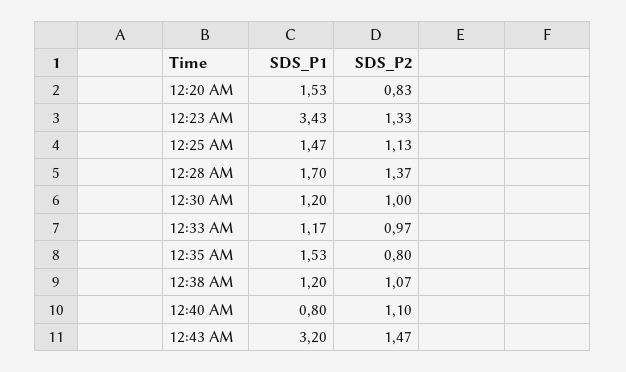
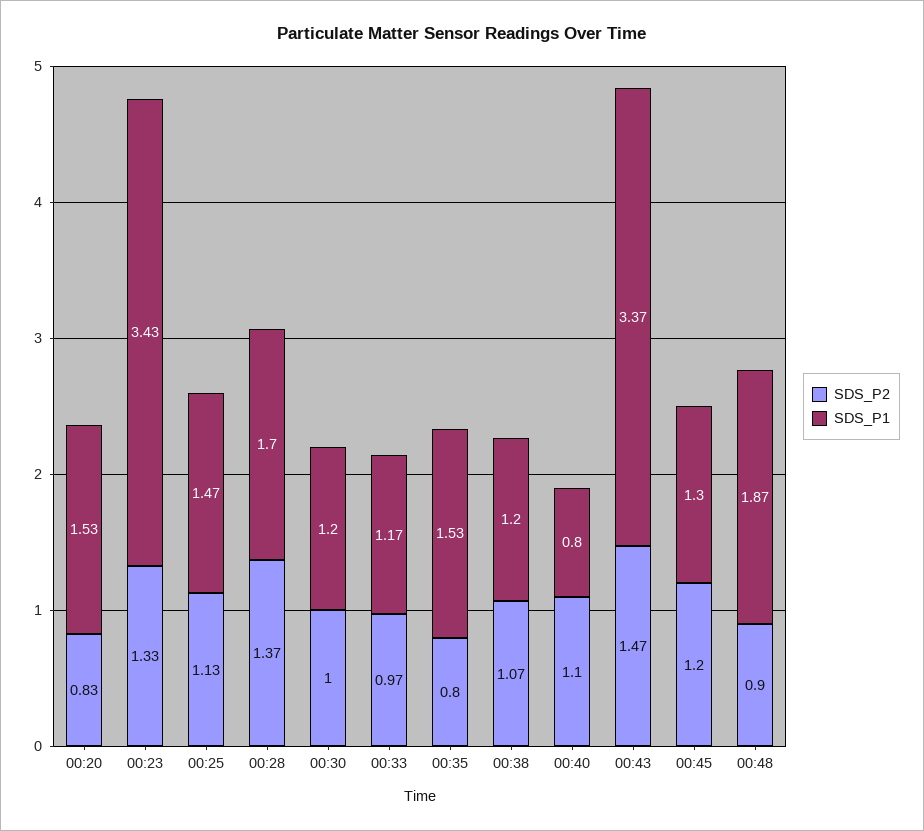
SDS_P1, 12:43 AM: 3.2 -> 3.37
SDS_P2, 00:45: none -> 1.2
SDS_P1, 00:45: none -> 1.3
SDS_P2, 00:48: none -> 0.9
SDS_P1, 00:48: none -> 1.87

